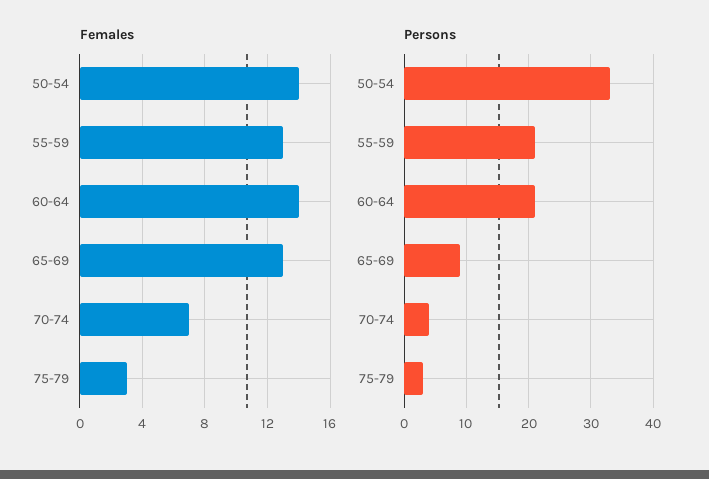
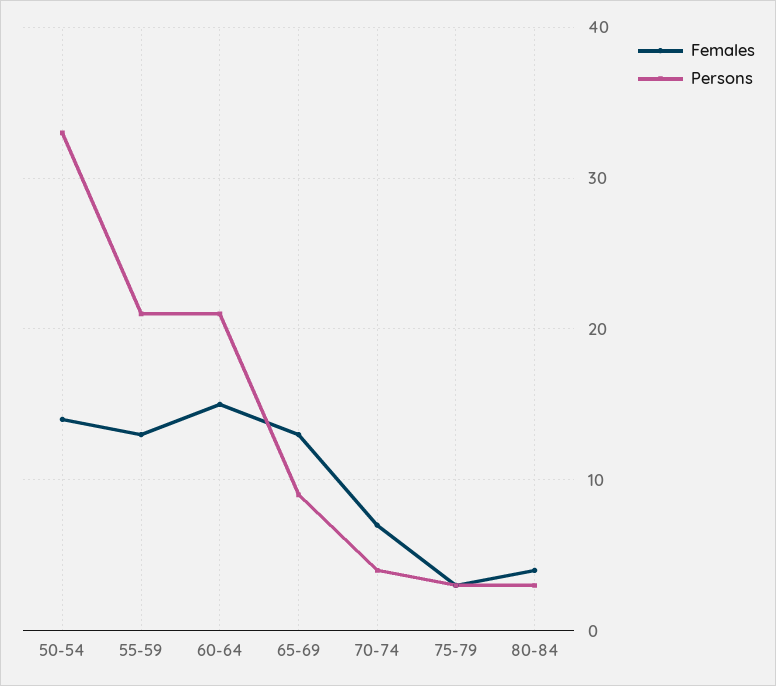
Females, 60-64: 14 -> 15
Females, 80-84: none -> 4
Persons, 80-84: none -> 3

